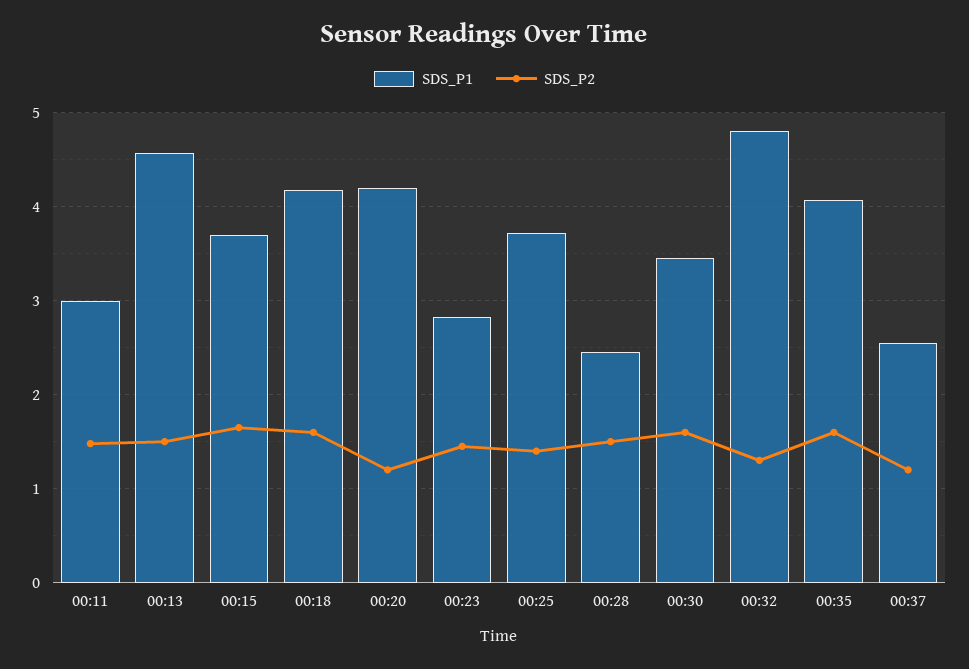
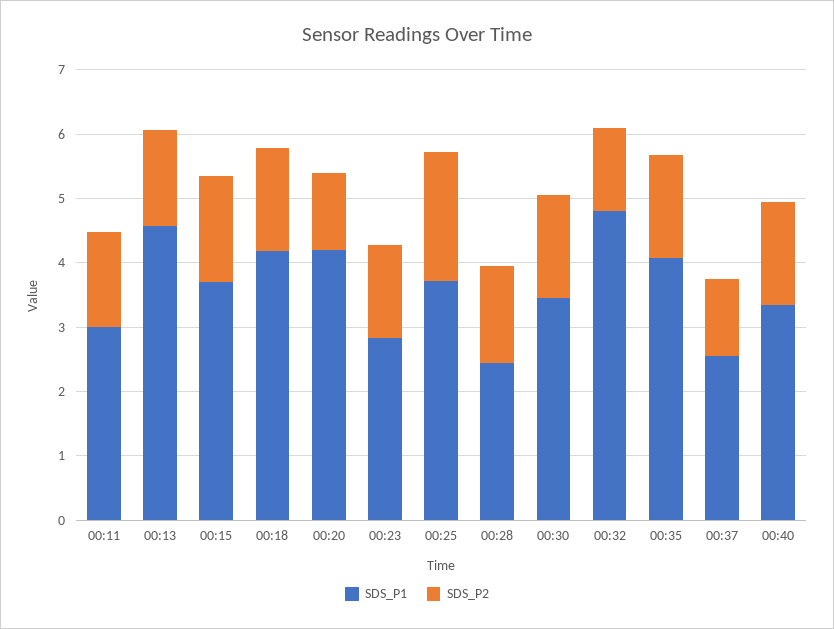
SDS_P2, 00:25: 1.4 -> 2
SDS_P1, 00:40: none -> 3.4
SDS_P2, 00:40: none -> 1.6

